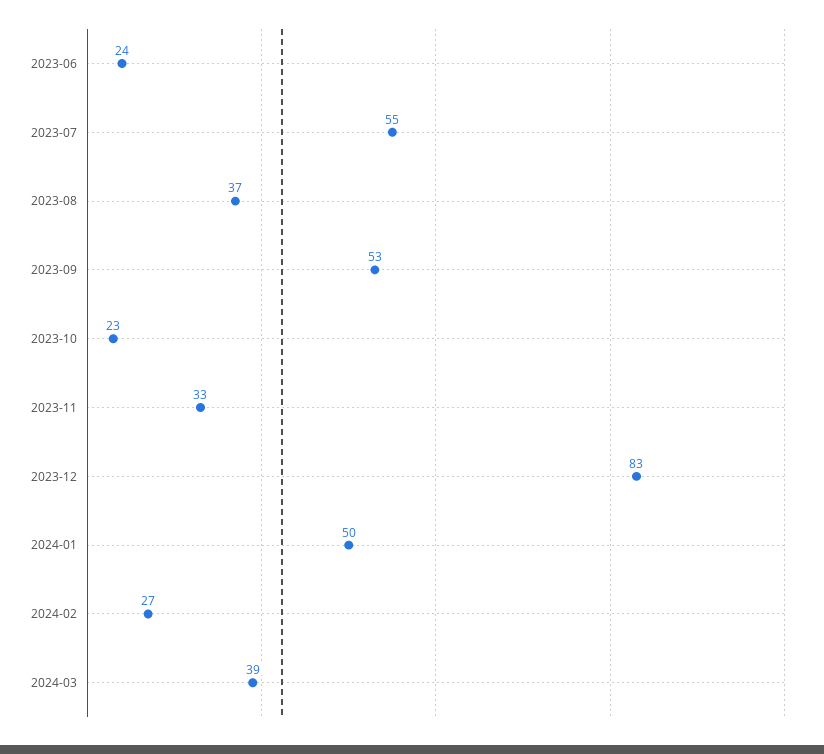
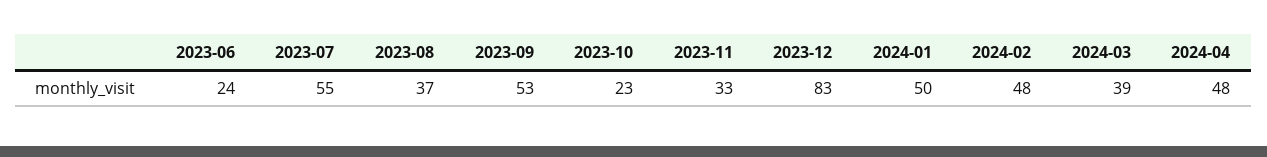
2024-02: 27 -> 48
2024-04: none -> 48

